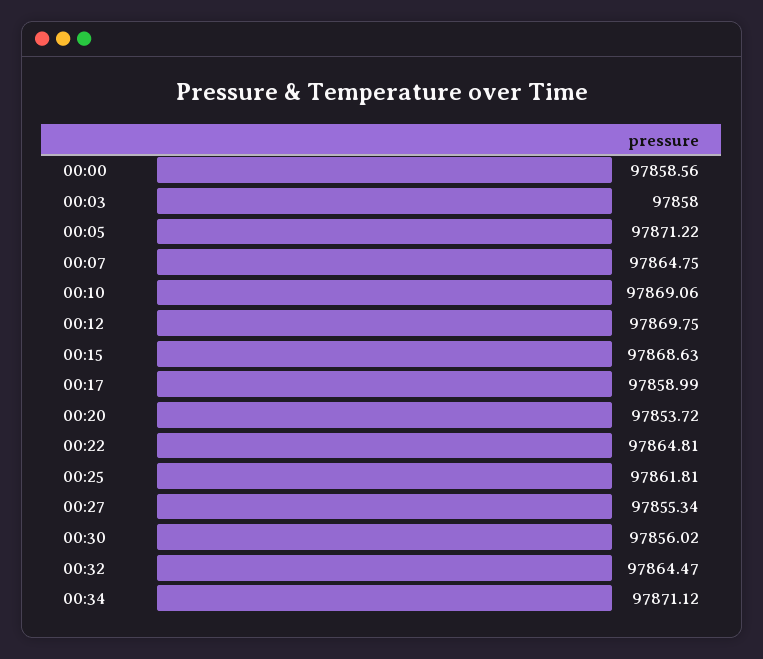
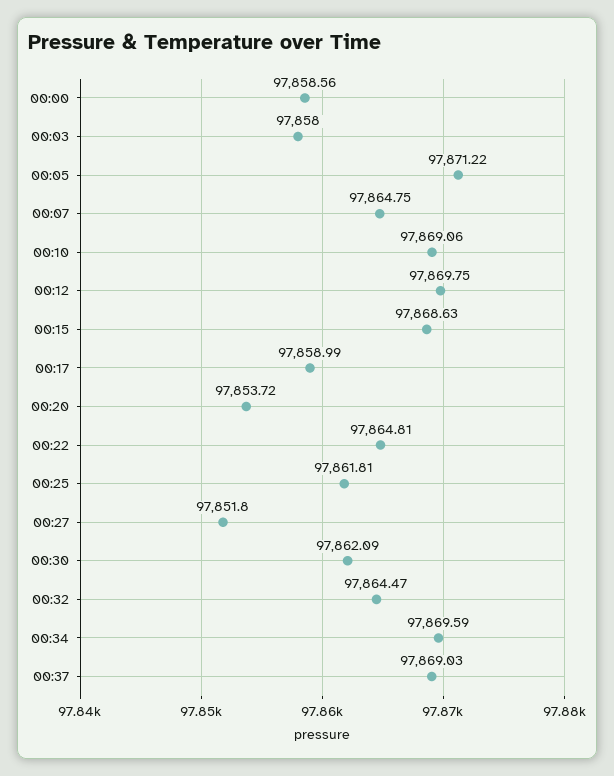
00:27: 97855.34 -> 97851.8
00:30: 97856.02 -> 97862.09
00:34: 97871.12 -> 97869.59
00:37: none -> 97869.03

